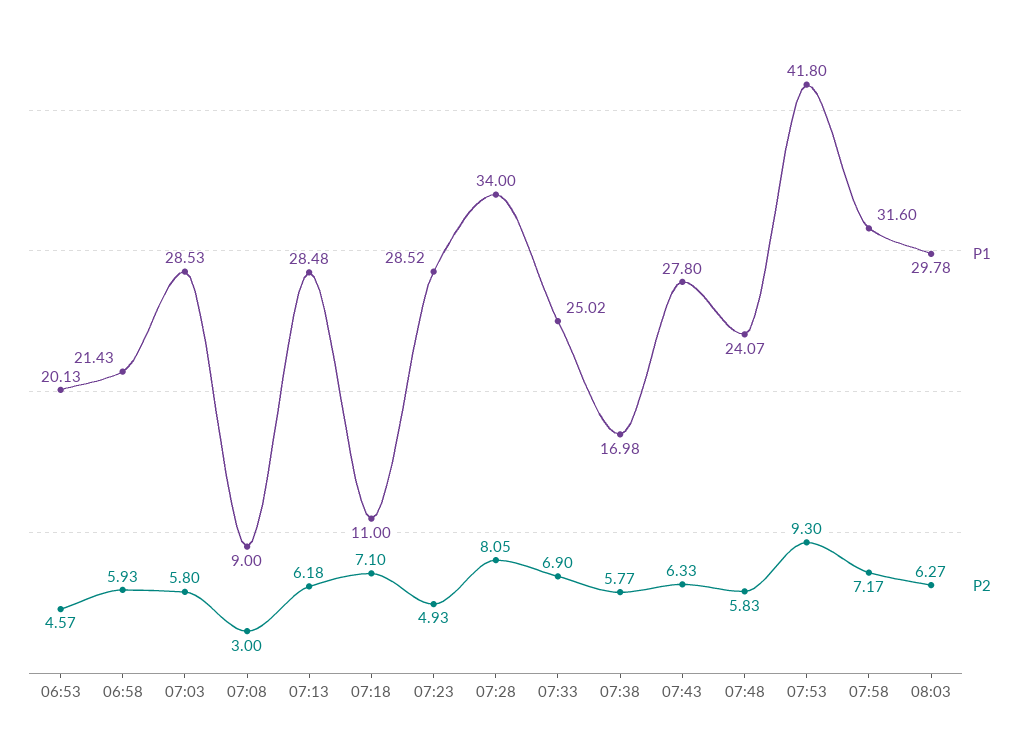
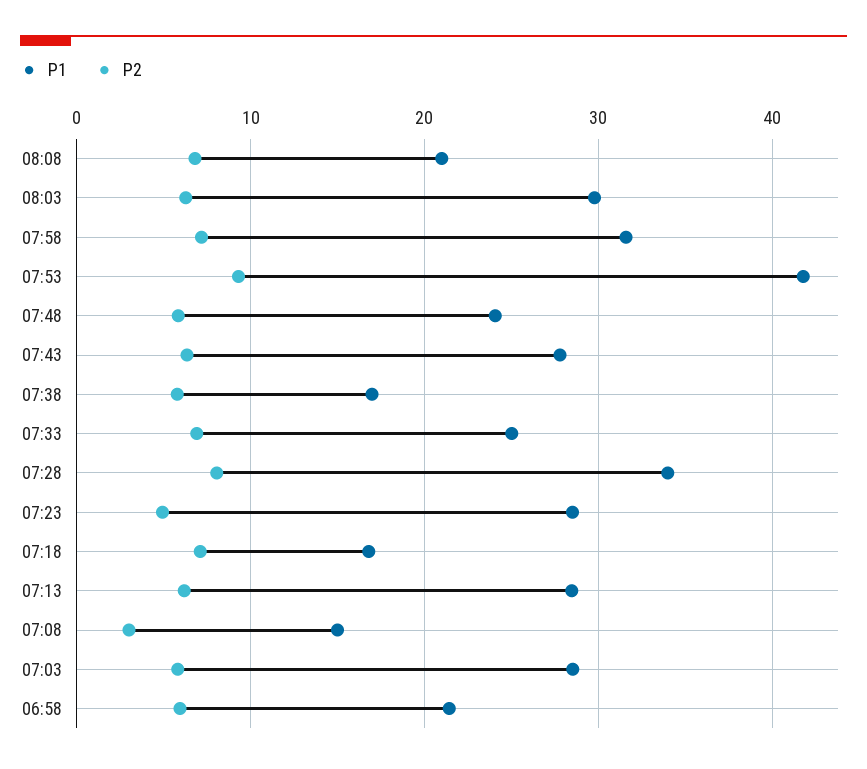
P1, 06:53: 20.13 -> none
P2, 06:53: 4.57 -> none
P1, 07:08: 9 -> 15
P1, 07:18: 11 -> 17
P1, 08:08: none -> 21
P2, 08:08: none -> 7

